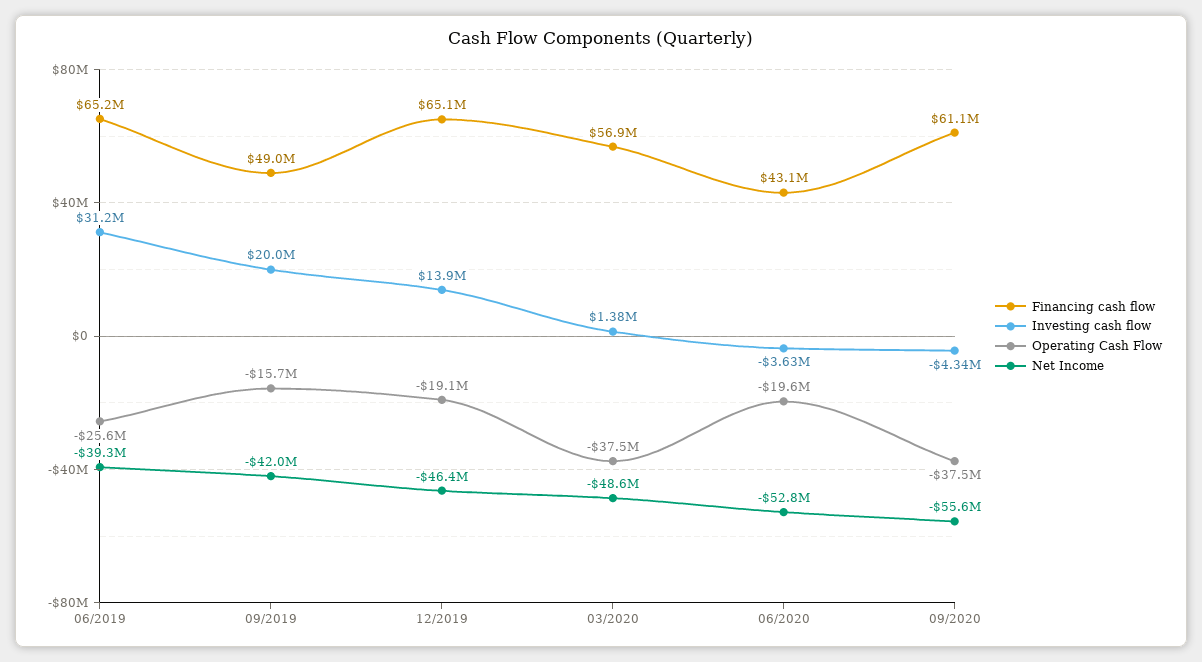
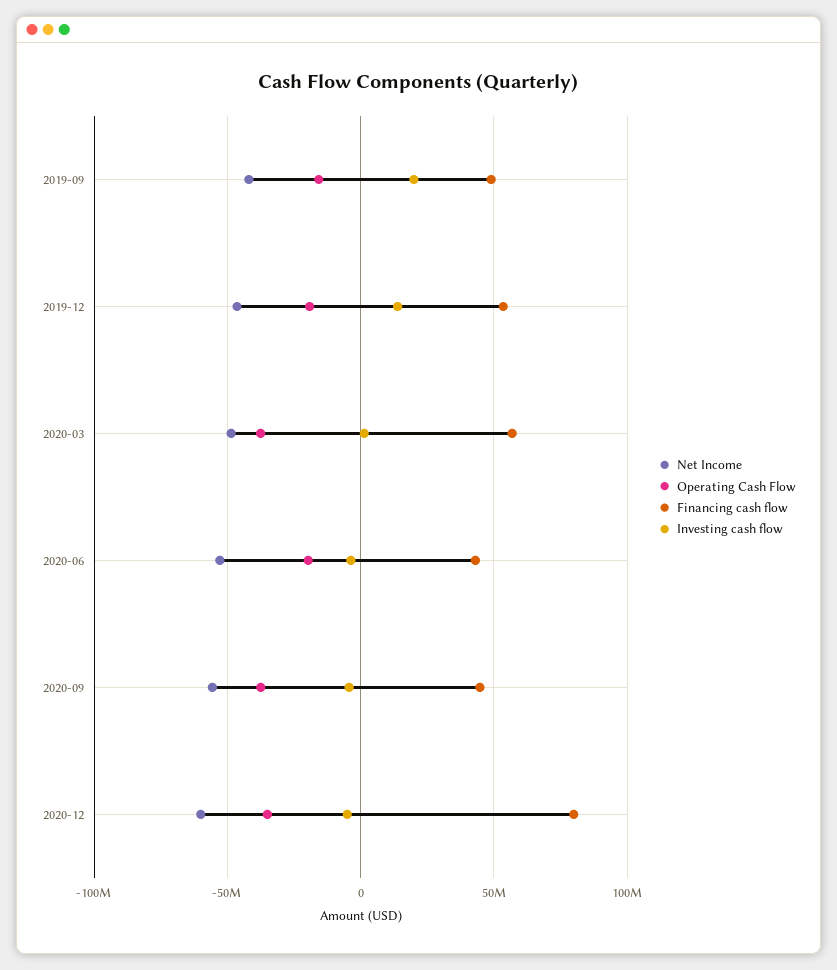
Financing cash flow, 06/2019: 65200000 -> none
Investing cash flow, 06/2019: 31200000 -> none
Operating Cash Flow, 06/2019: -25600000 -> none
Net Income, 06/2019: -39300000 -> none
Financing cash flow, 12/2019: 65100000 -> 55000000
Financing cash flow, 09/2020: 61100000 -> 45000000
Net Income, 2020-12: none -> -60000000
Operating Cash Flow, 2020-12: none -> -35000000
Financing cash flow, 2020-12: none -> 80000000
Investing cash flow, 2020-12: none -> -5000000

